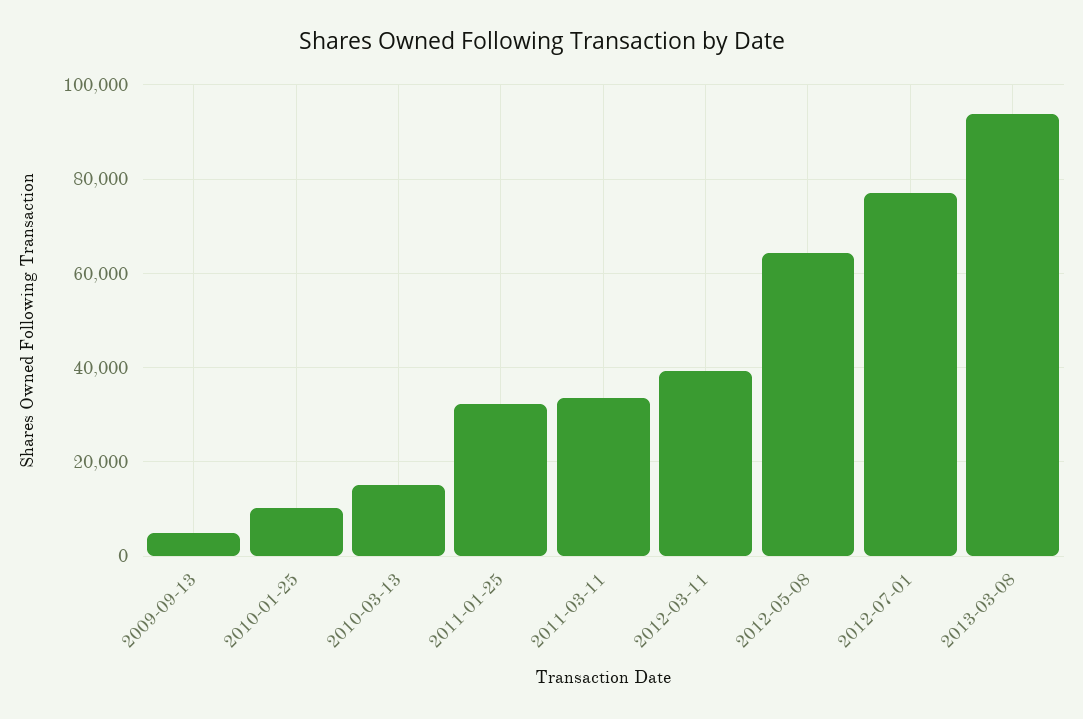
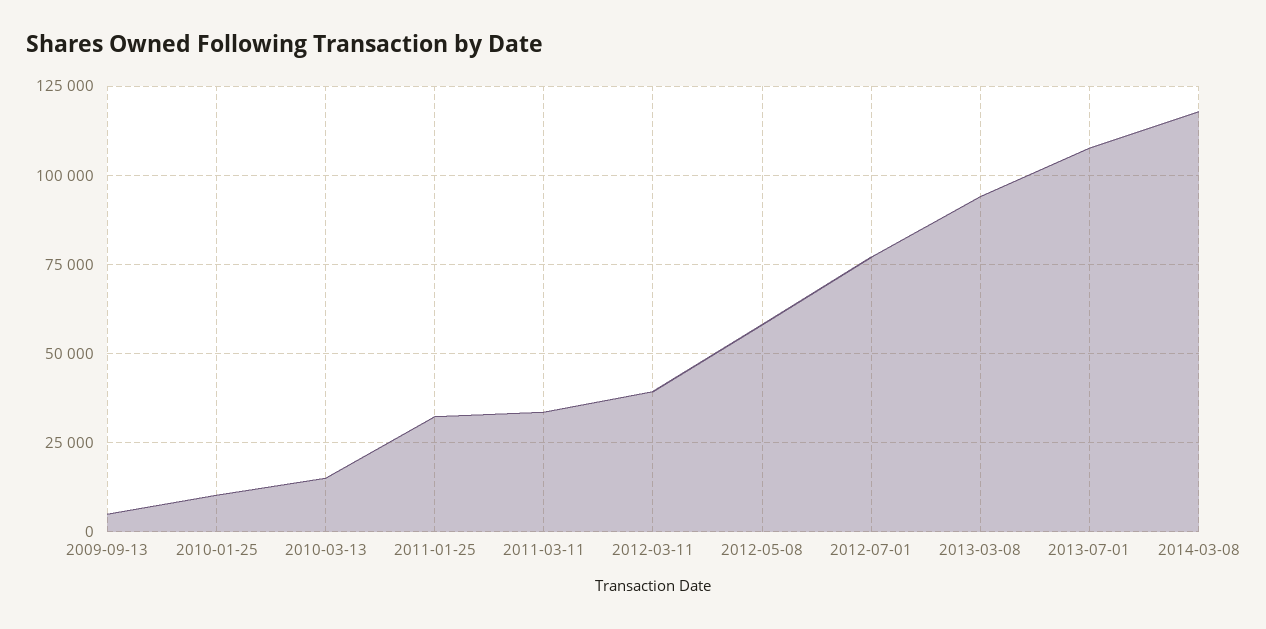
2012-05-08: 64000 -> 57500
2013-07-01: none -> 107500
2014-03-08: none -> 117500

